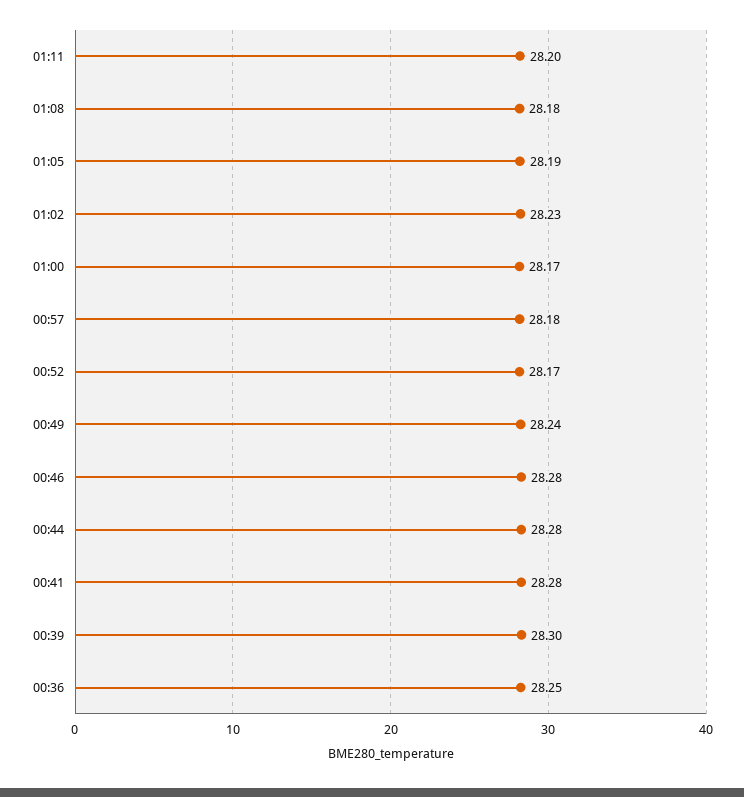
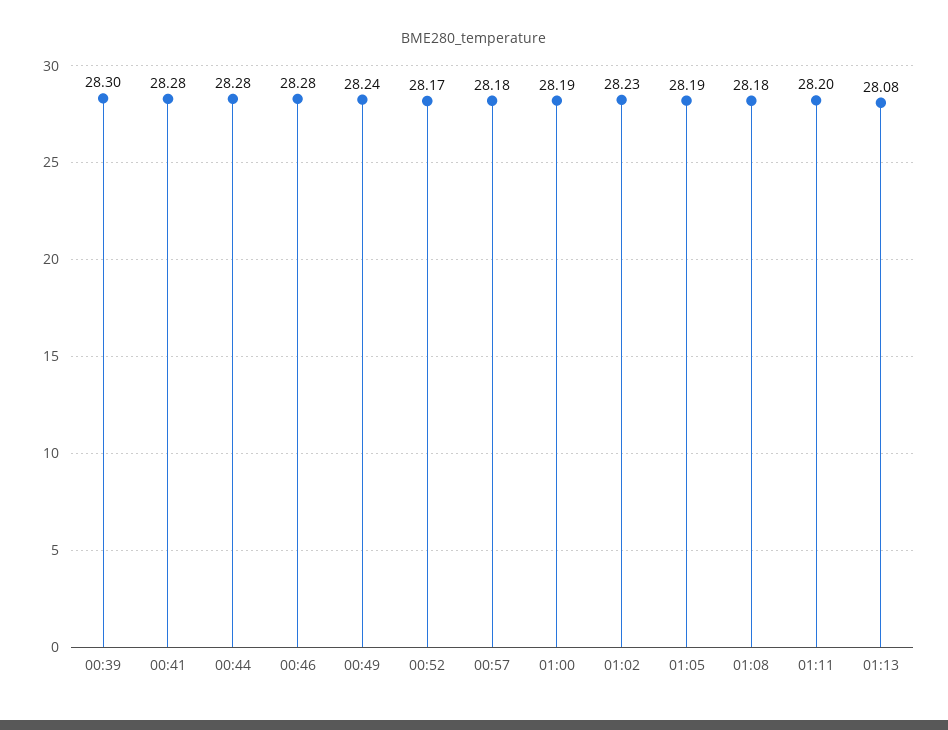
01:00: 28.17 -> 28.19
00:36: 28.25 -> none
01:13: none -> 28.08

